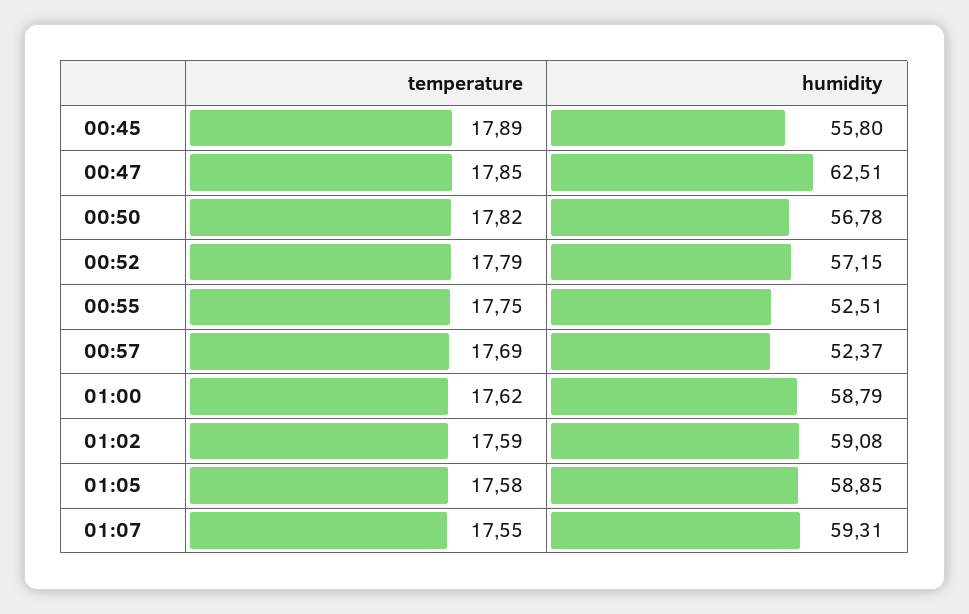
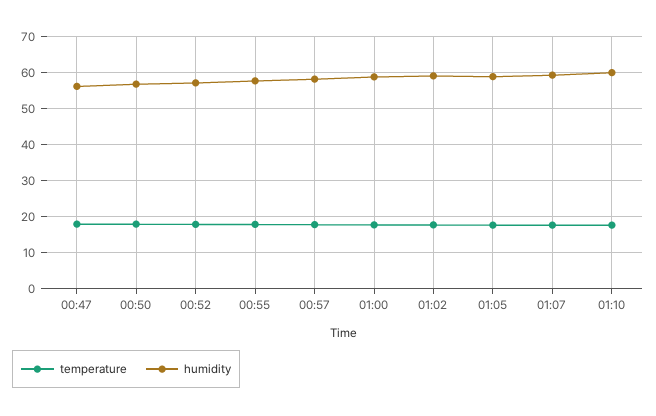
temperature, 00:45: 17.89 -> none
humidity, 00:45: 55.8 -> none
humidity, 00:47: 62.51 -> 56
humidity, 00:55: 52.51 -> 58
humidity, 00:57: 52.37 -> 58
temperature, 01:10: none -> 18
humidity, 01:10: none -> 60

